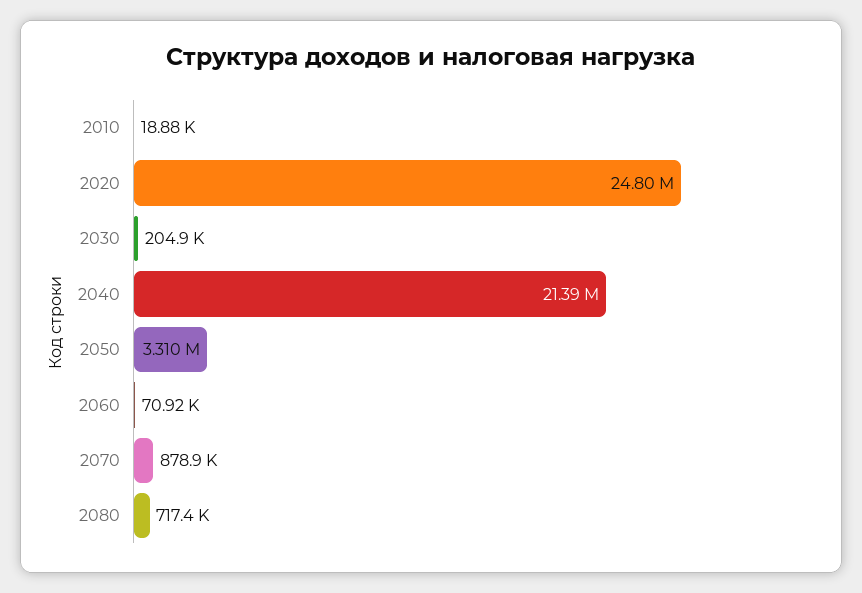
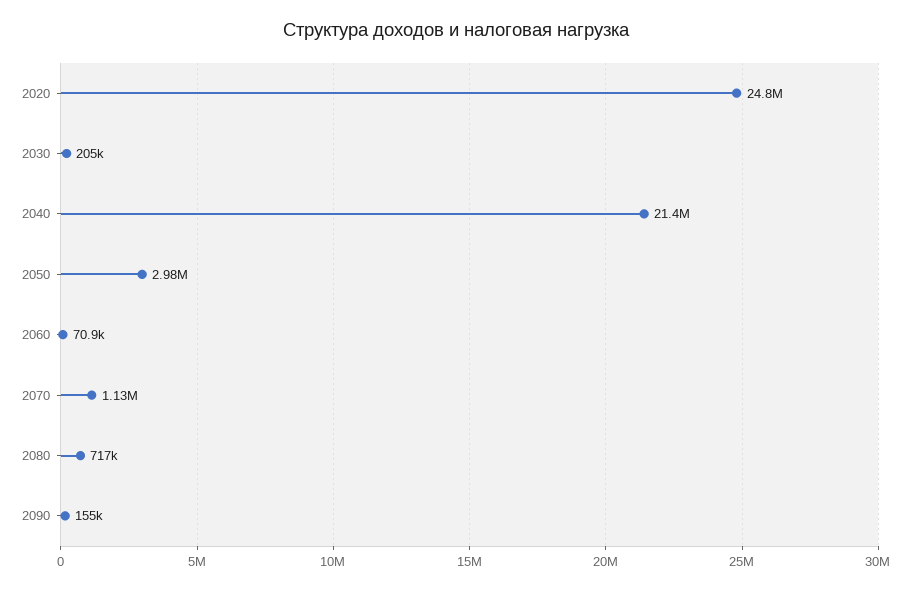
2010: 18880 -> none
2050: 3310000 -> 2980000
2070: 878900 -> 1130000
2090: none -> 155000

